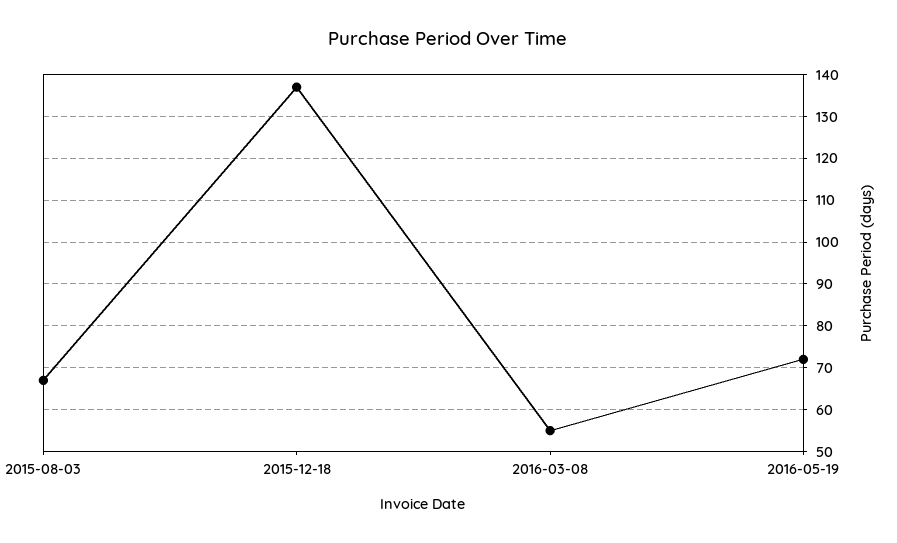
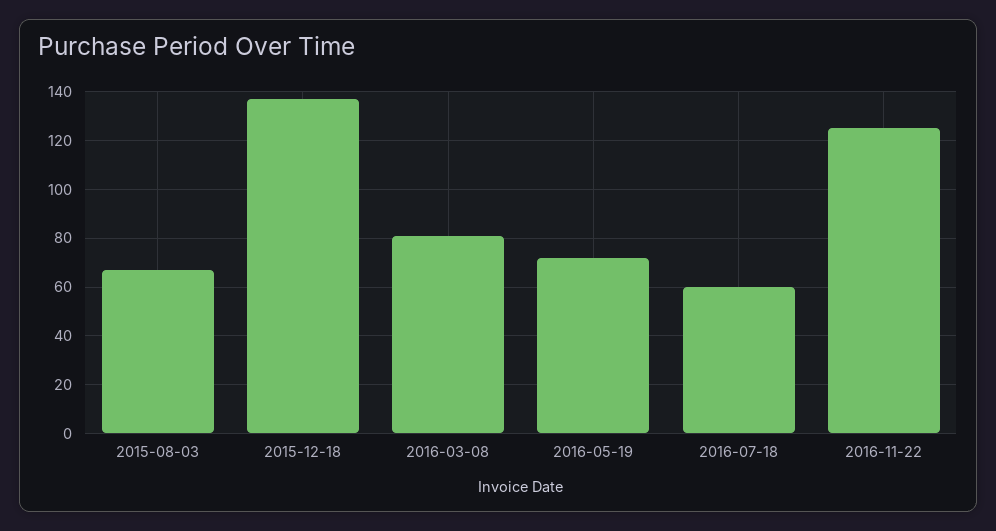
2016-03-08: 55 -> 80
2016-07-18: none -> 60
2016-11-22: none -> 125

